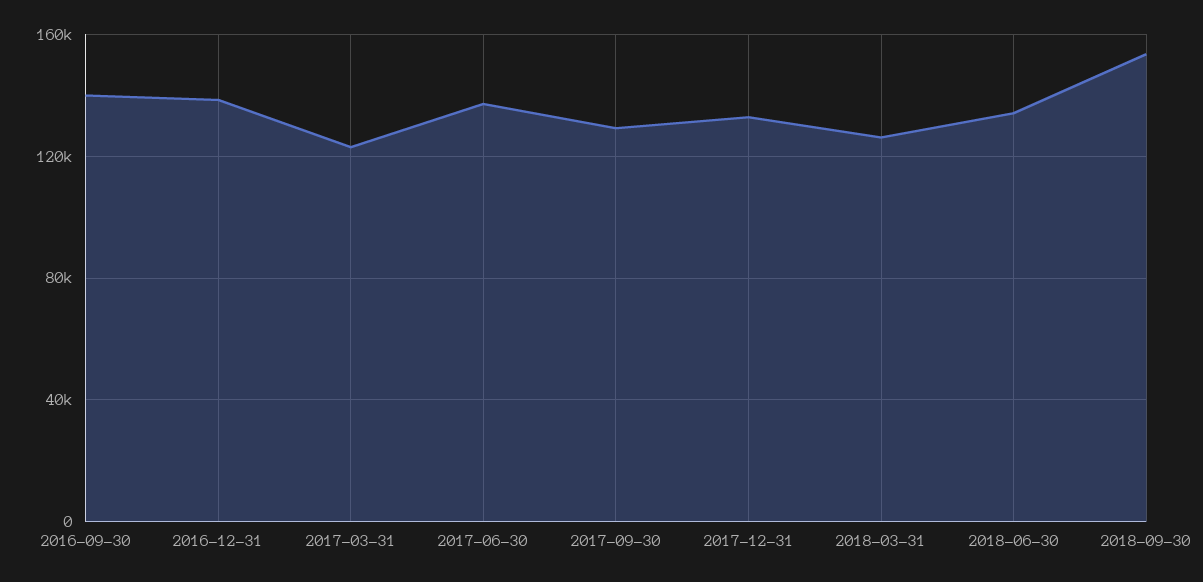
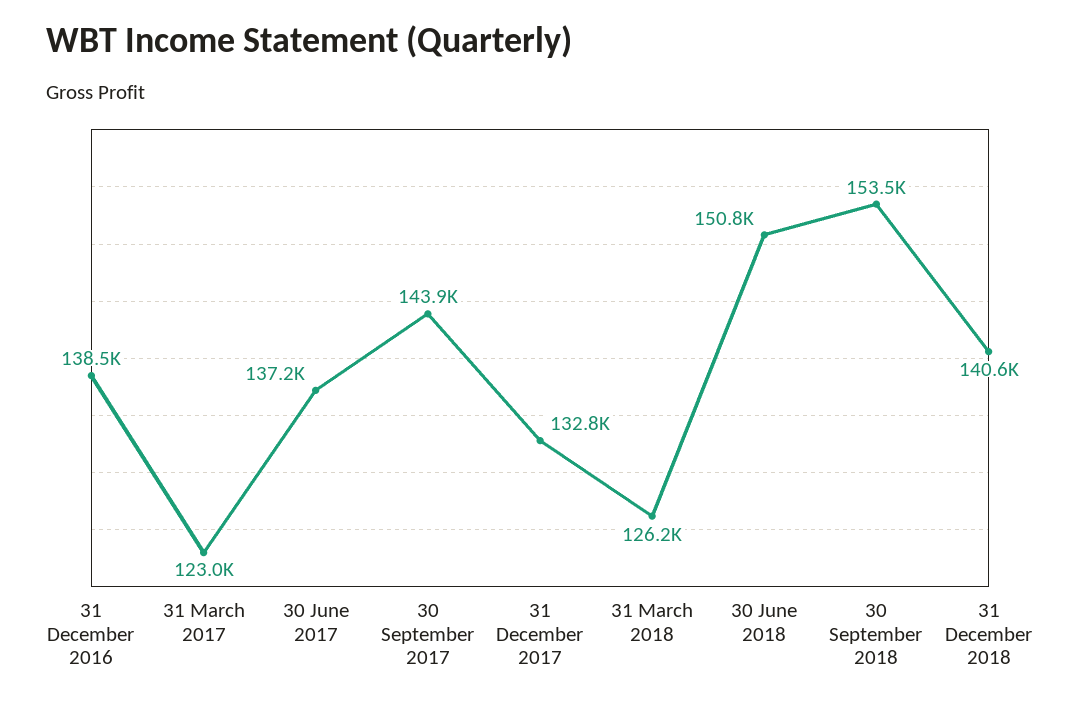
2016-09-30: 140000 -> none
2017-09-30: 130000 -> 143900
2018-06-30: 135000 -> 150800
31 December 2018: none -> 140600

